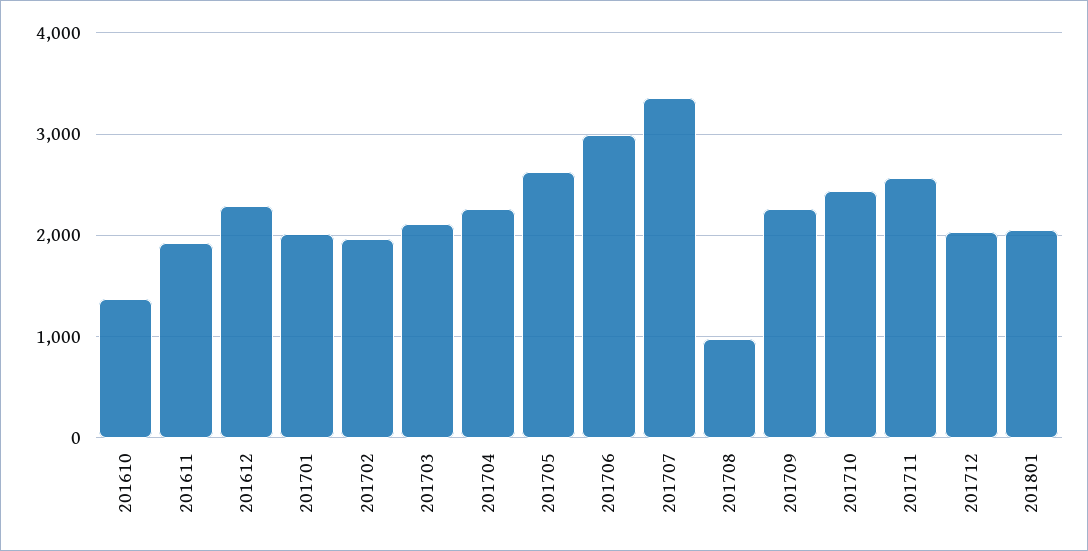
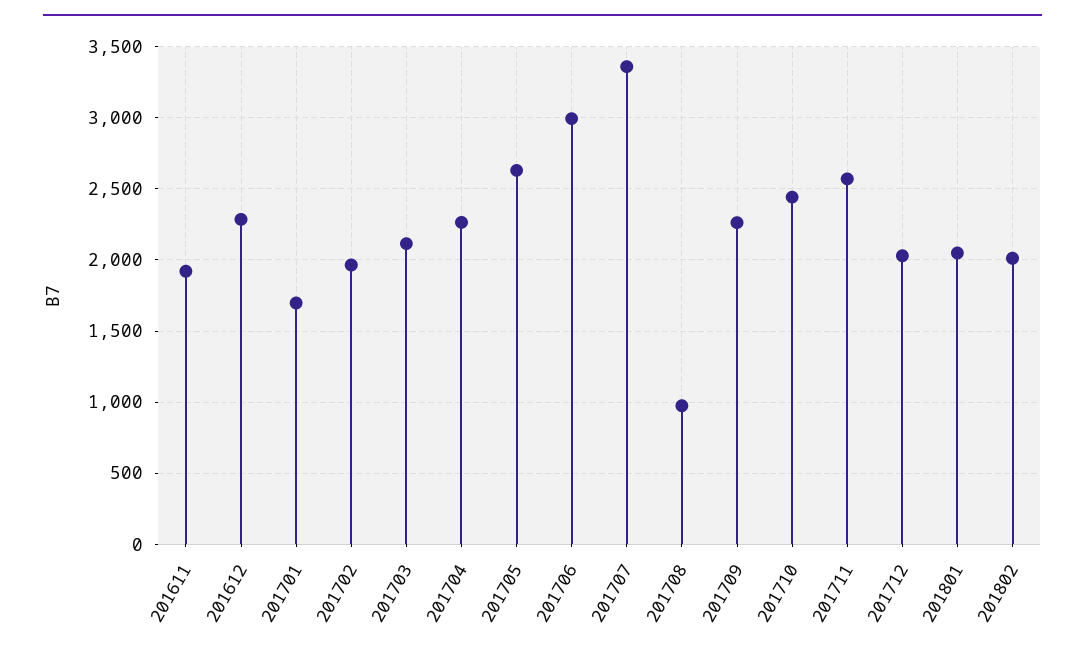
201610: 1400 -> none
201701: 2000 -> 1700
201802: none -> 2000

